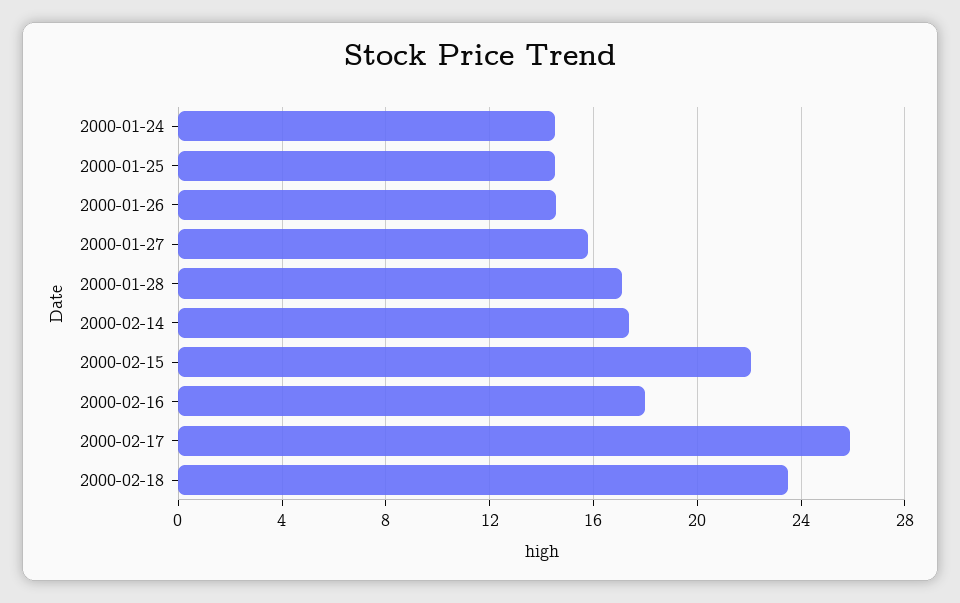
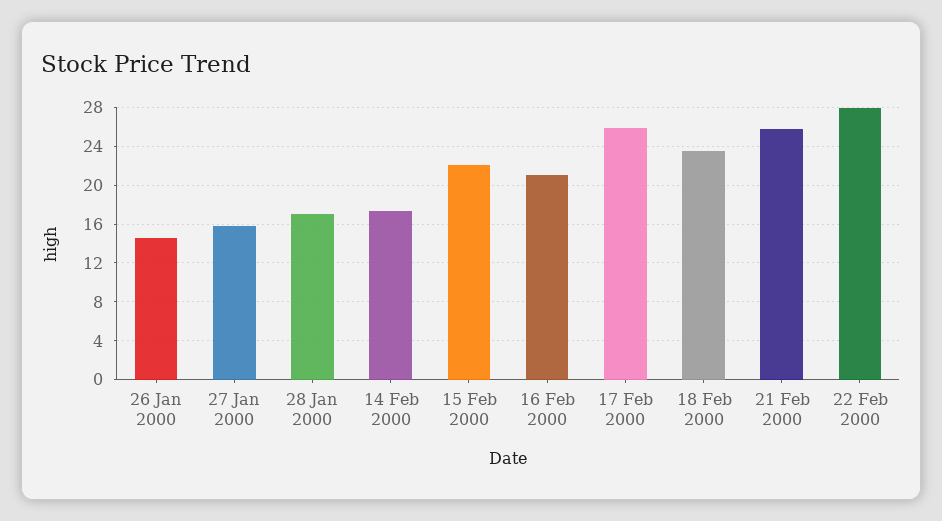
2000-01-24: 14.5 -> none
2000-01-25: 14.5 -> none
2000-02-16: 18 -> 21
21 Feb 2000: none -> 26
22 Feb 2000: none -> 28

